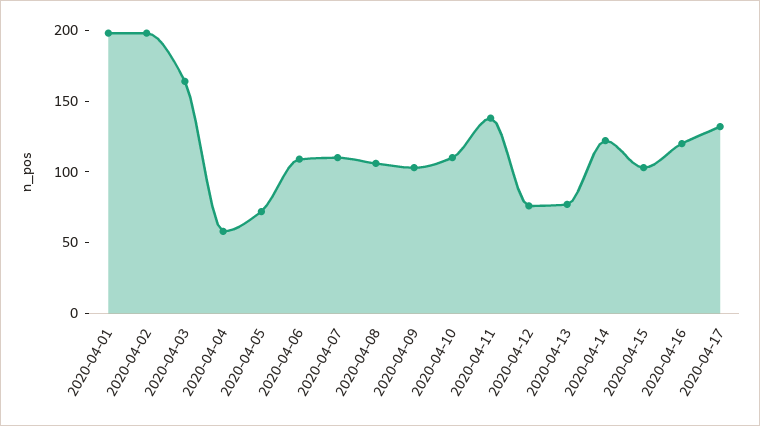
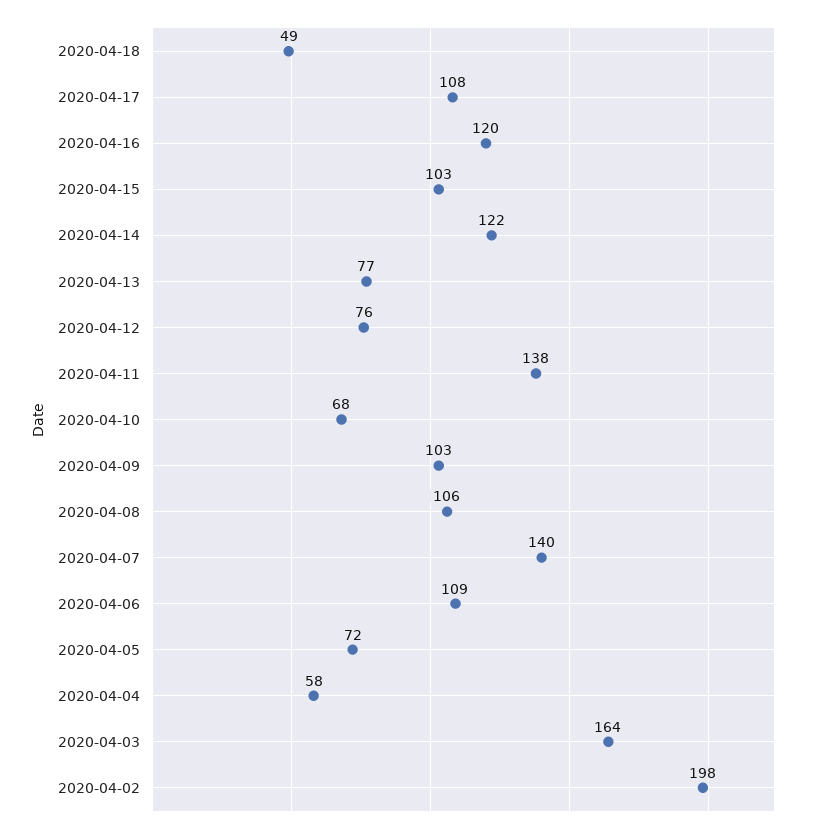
2020-04-01: 200 -> none
2020-04-07: 110 -> 140
2020-04-10: 110 -> 68
2020-04-17: 130 -> 108
2020-04-18: none -> 49

